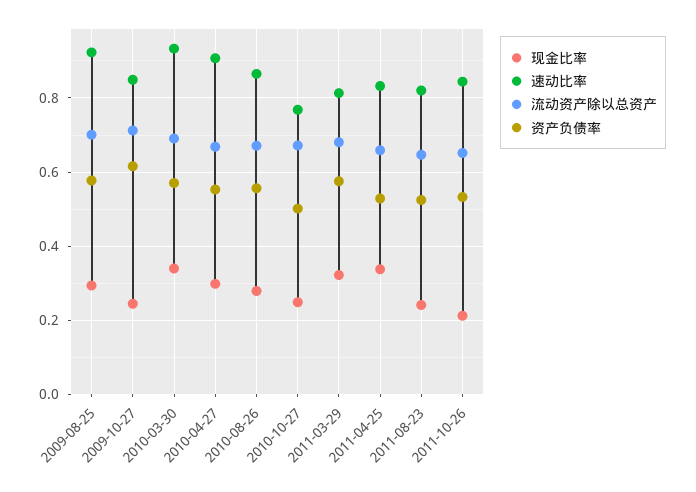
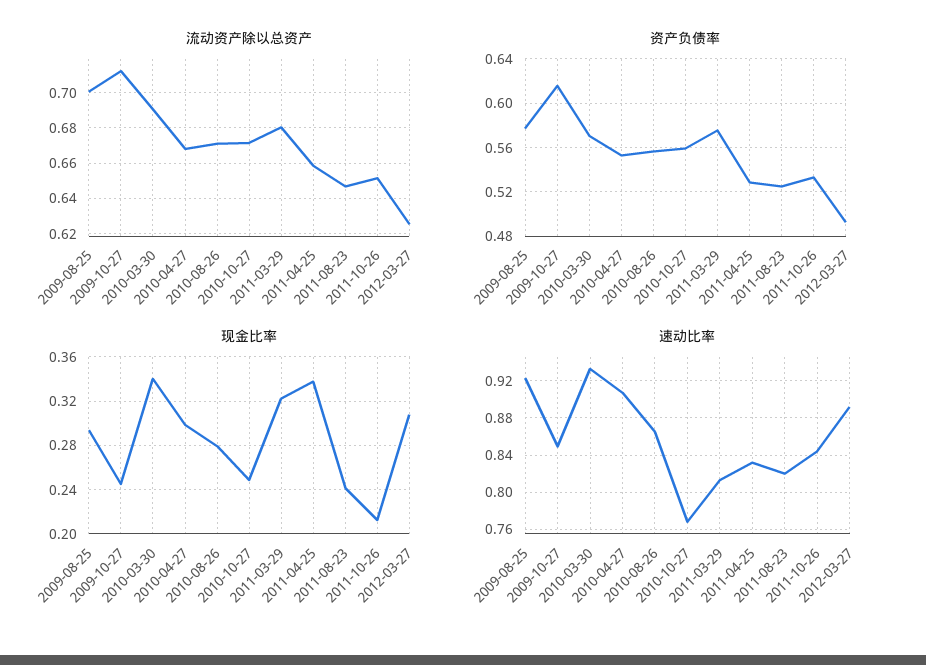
资产负债率, 2010-10-27: 0.5 -> 0.56
流动资产除以总资产, 2012-03-27: none -> 0.625
资产负债率, 2012-03-27: none -> 0.49
现金比率, 2012-03-27: none -> 0.31
速动比率, 2012-03-27: none -> 0.89

